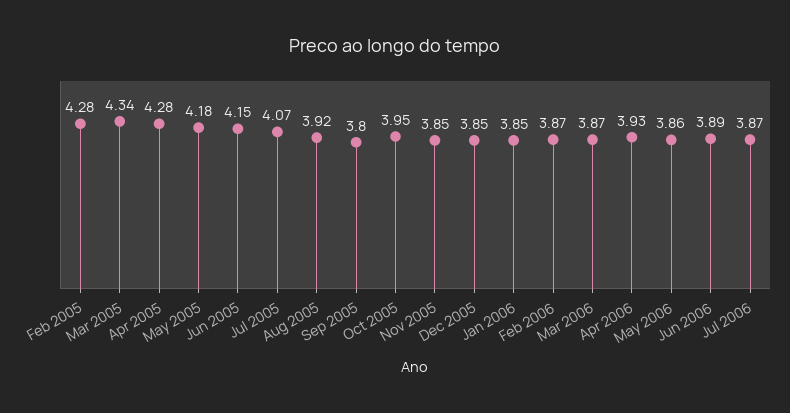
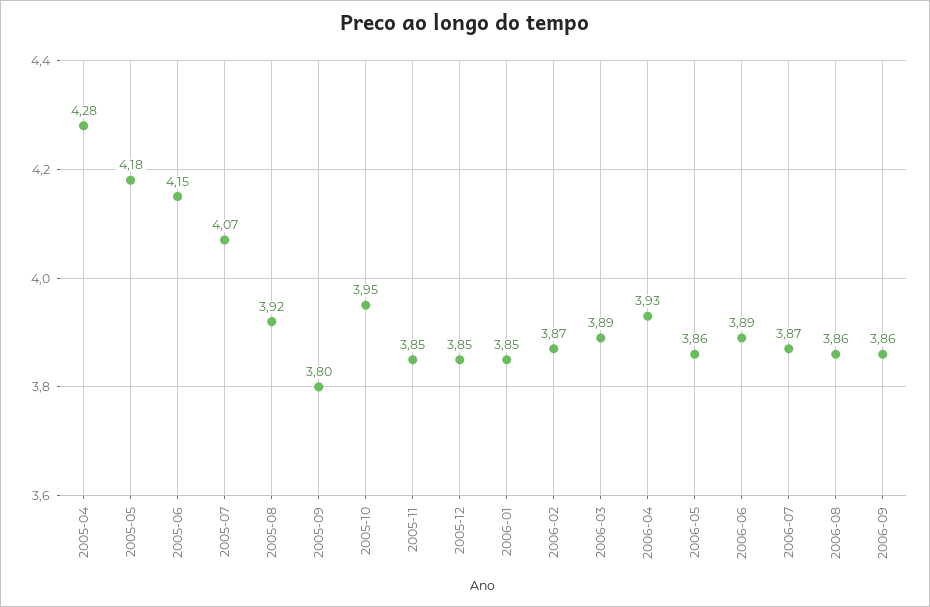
Feb 2005: 4.28 -> none
Mar 2005: 4.34 -> none
Mar 2006: 3.87 -> 3.89
2006-08: none -> 3.86
2006-09: none -> 3.86

